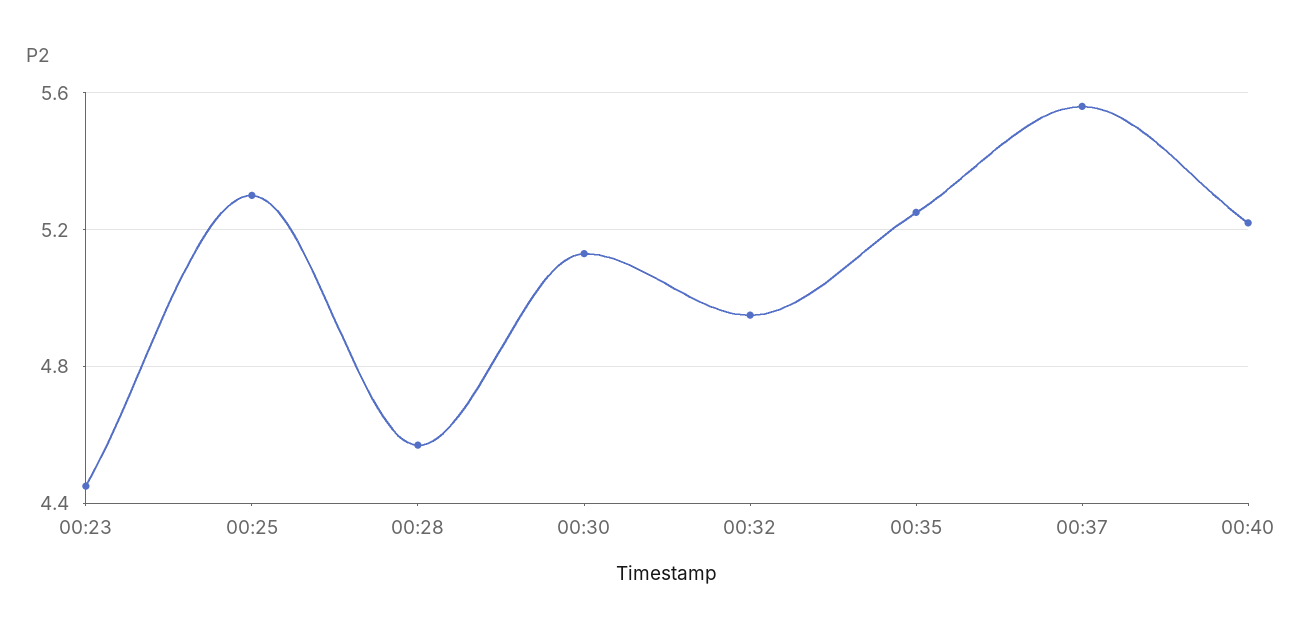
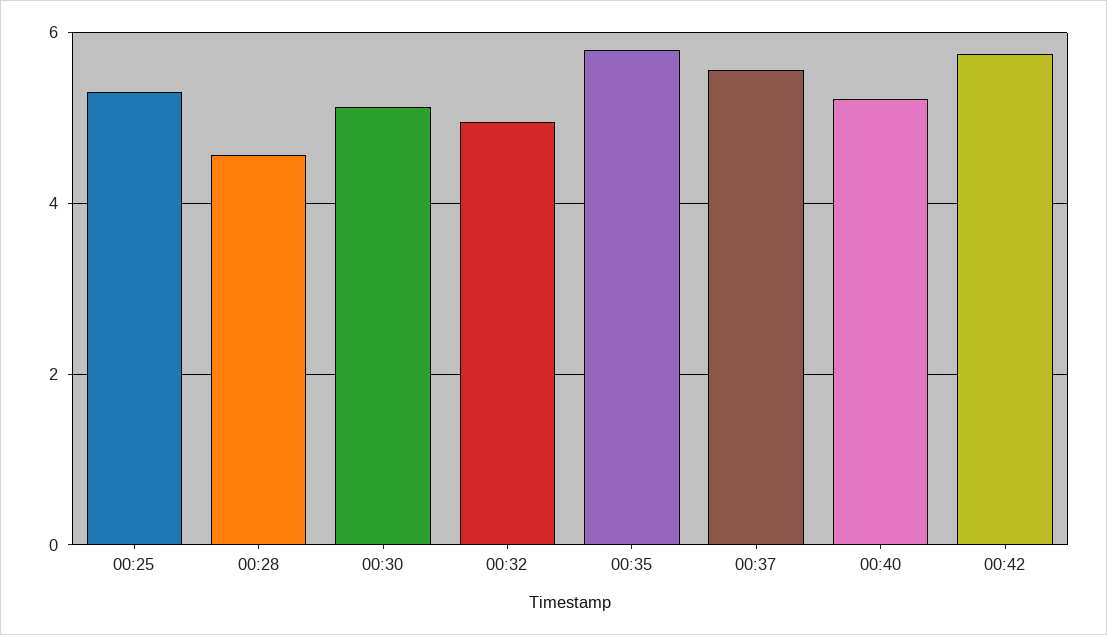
00:23: 4.45 -> none
00:35: 5.25 -> 5.8
00:42: none -> 5.8

